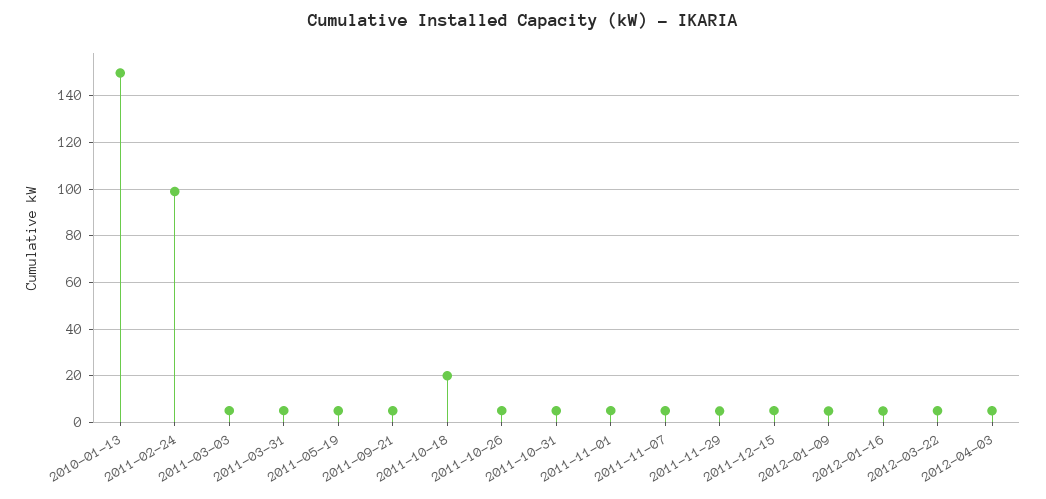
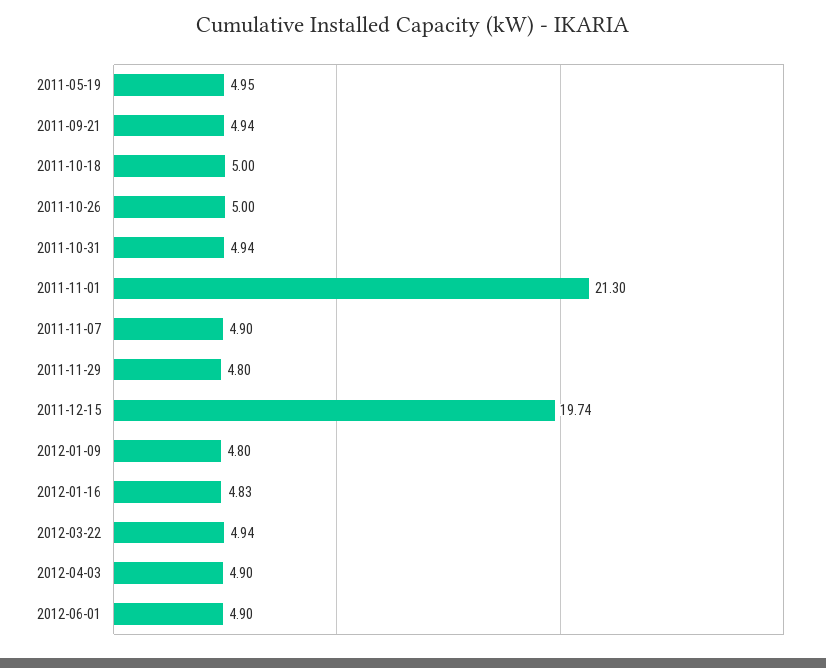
2010-01-13: 150 -> none
2011-02-24: 100 -> none
2011-03-03: 5 -> none
2011-03-31: 5 -> none
2011-10-18: 20 -> 5
2011-11-01: 5 -> 21.3
2011-12-15: 5 -> 19.74
2012-06-01: none -> 4.9

